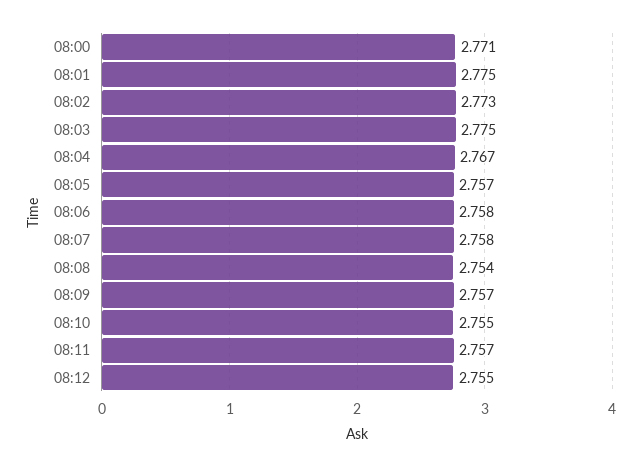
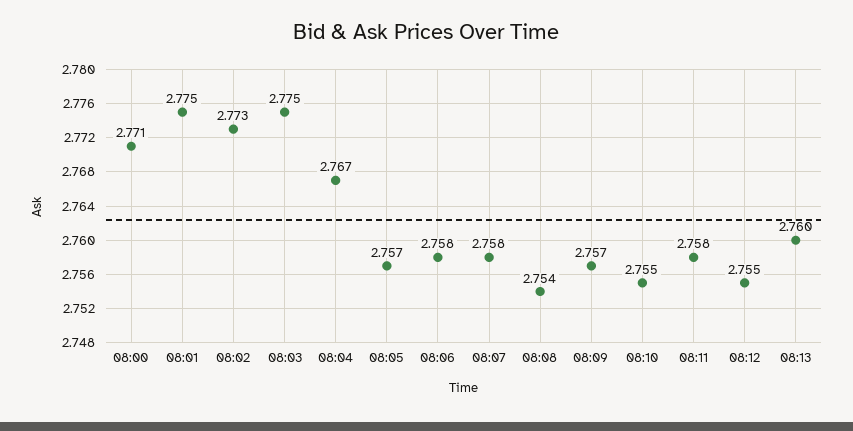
08:11: 2.757 -> 2.758
08:13: none -> 2.76

